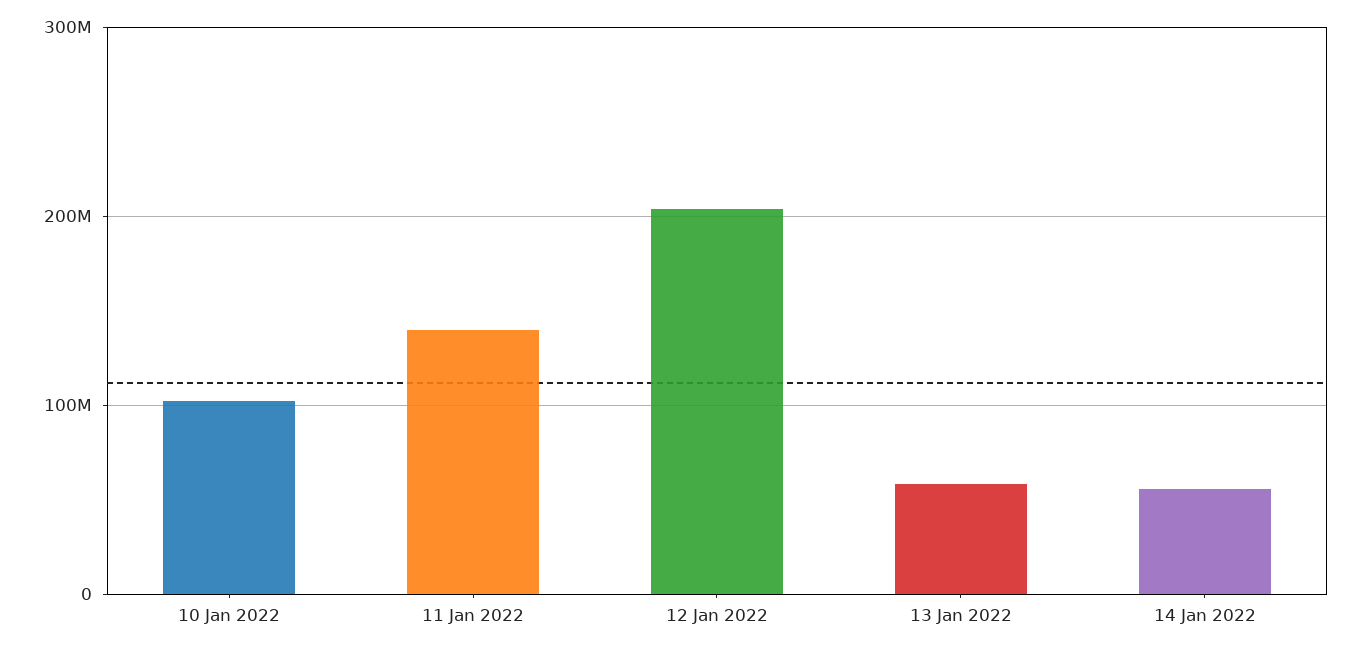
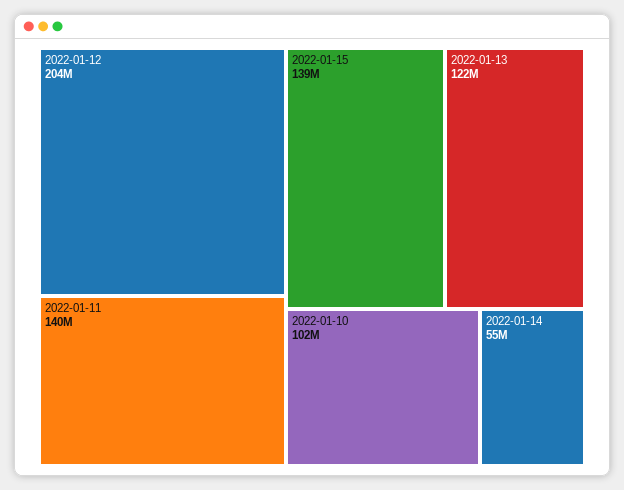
13 Jan 2022: 60000000 -> 122000000
2022-01-15: none -> 139000000

